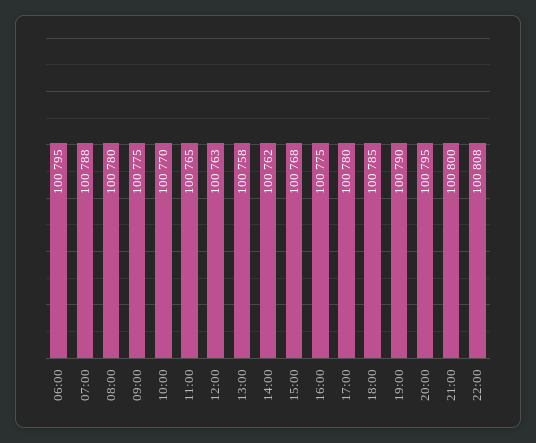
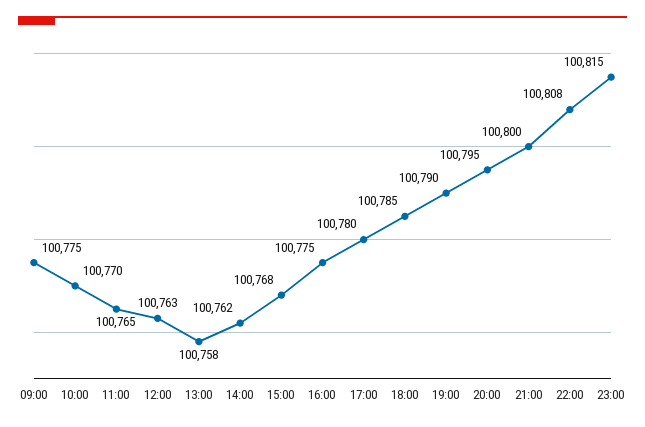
06:00: 100795 -> none
07:00: 100788 -> none
08:00: 100780 -> none
23:00: none -> 100815

